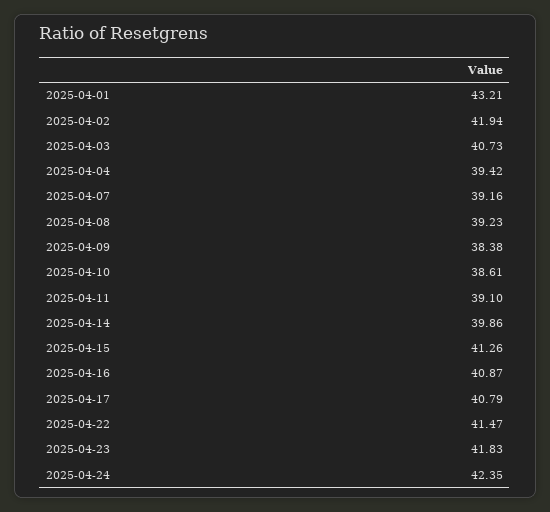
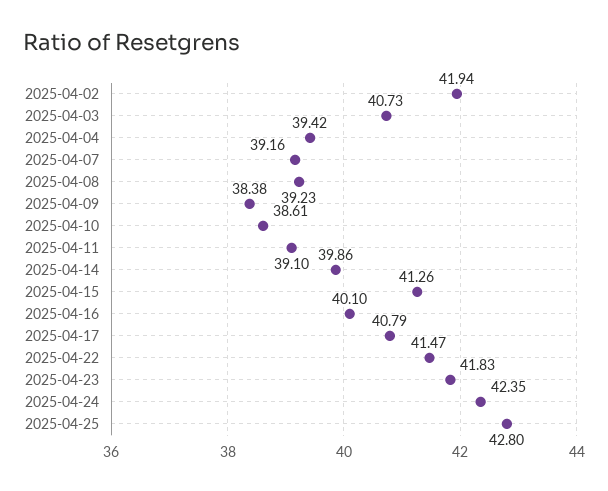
2025-04-01: 43.21 -> none
2025-04-16: 40.87 -> 40.1
2025-04-25: none -> 42.8

